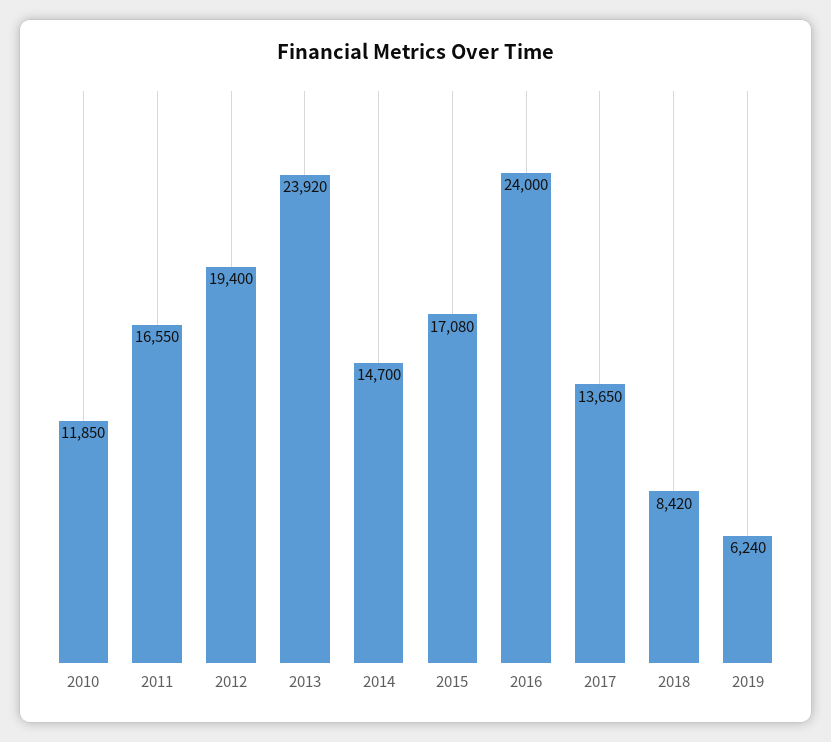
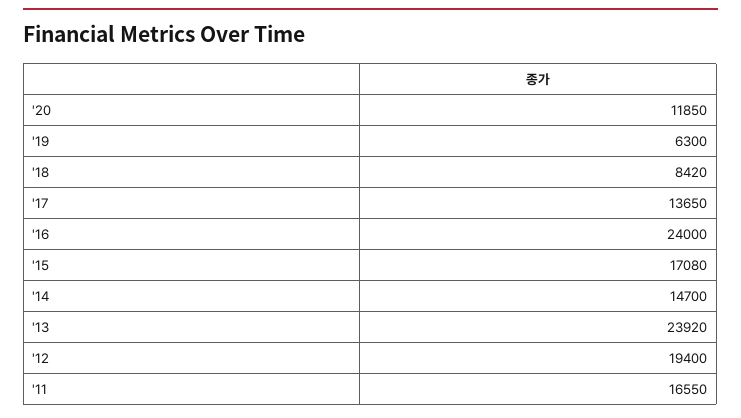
2010: 11850 -> none
2019: 6240 -> 6300
'20: none -> 11850

